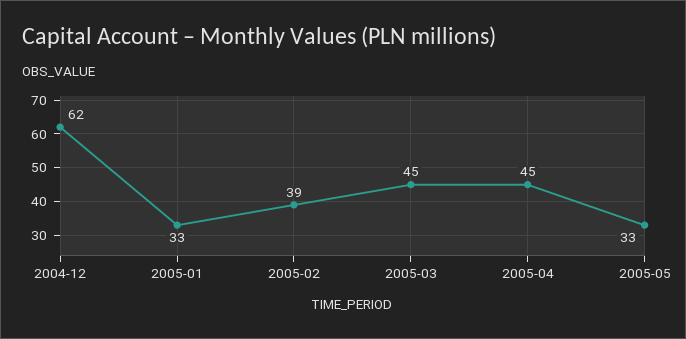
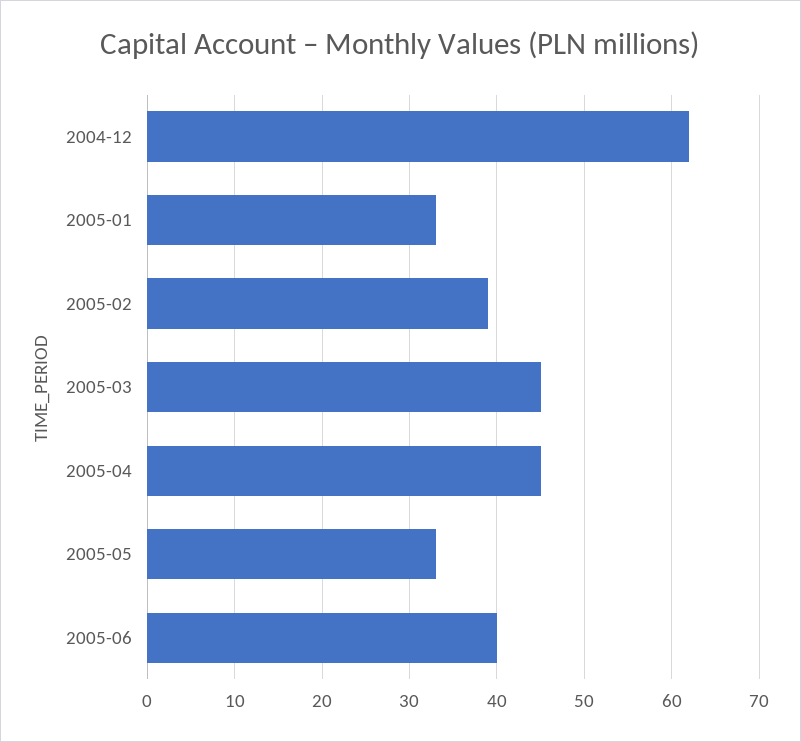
2005-06: none -> 40

